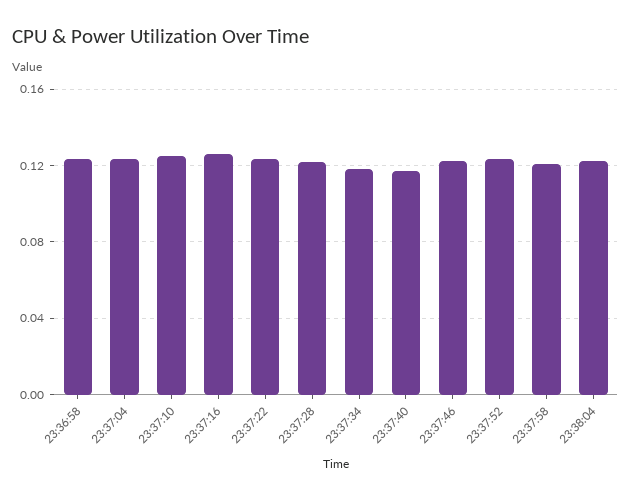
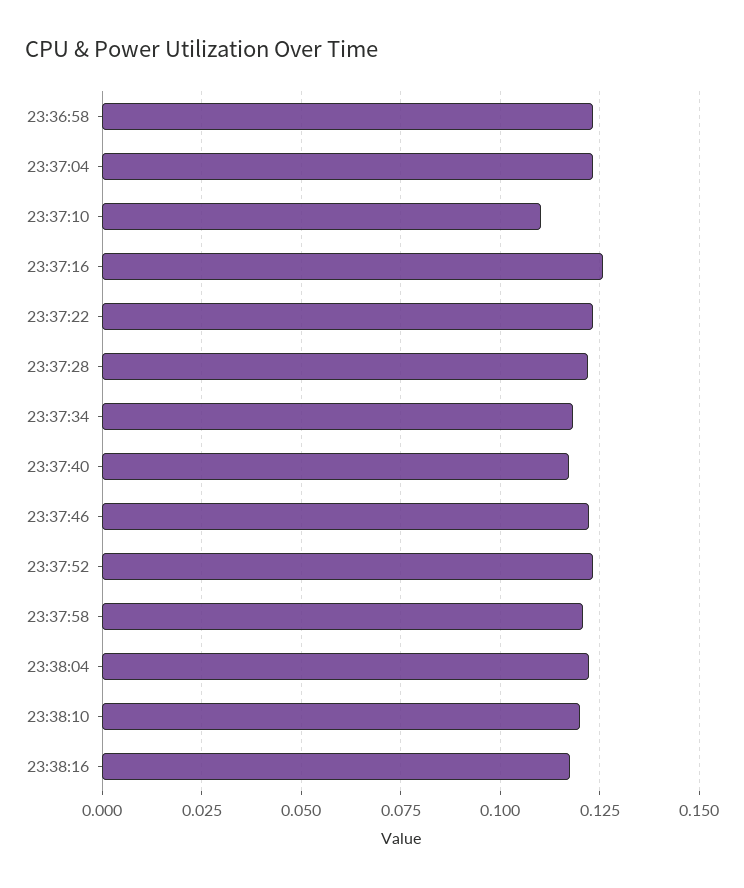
23:37:10: 0.125 -> 0.11
23:38:10: none -> 0.12
23:38:16: none -> 0.1175

